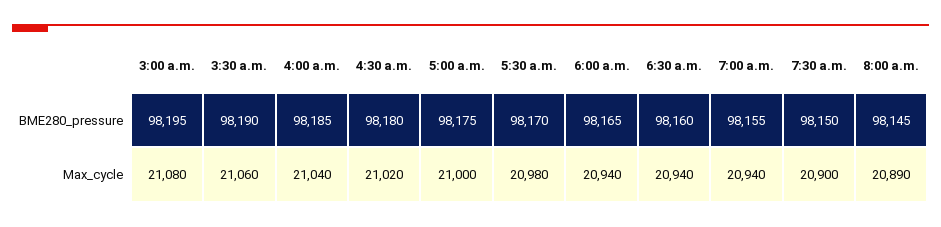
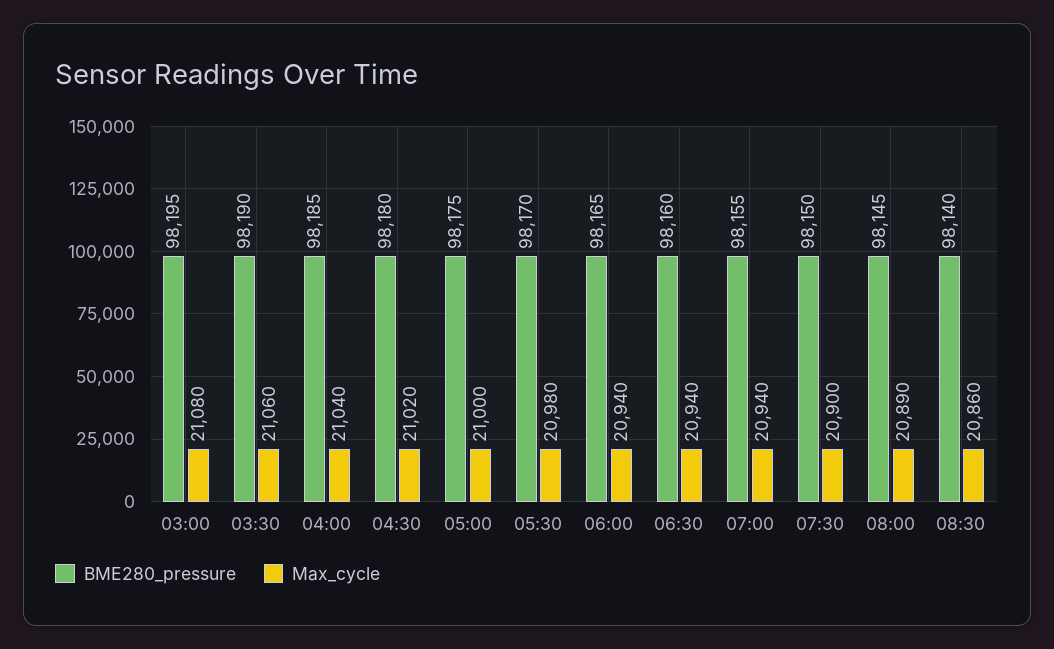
BME280_pressure, 08:30: none -> 98140
Max_cycle, 08:30: none -> 20860

